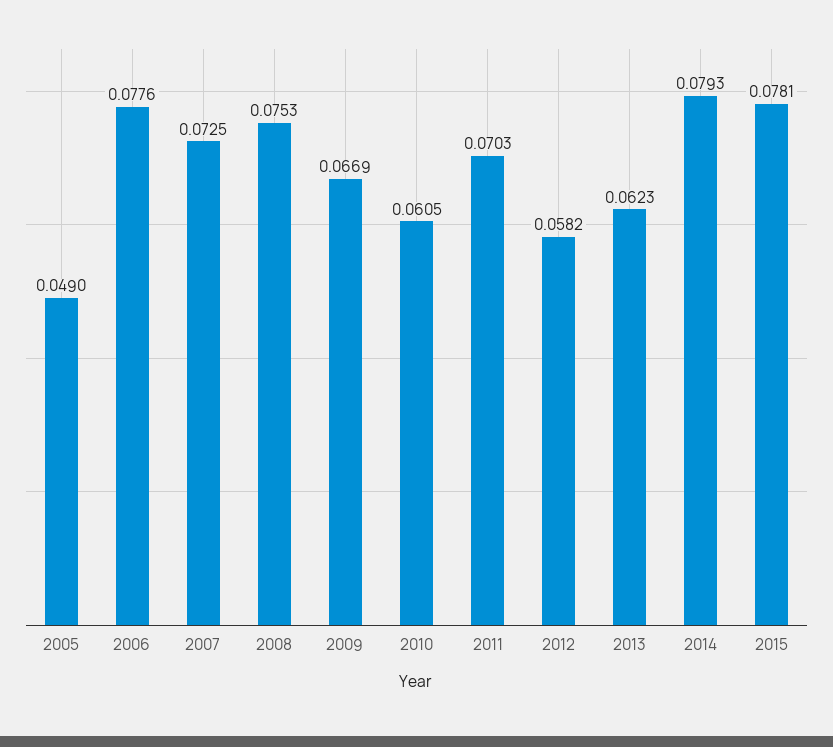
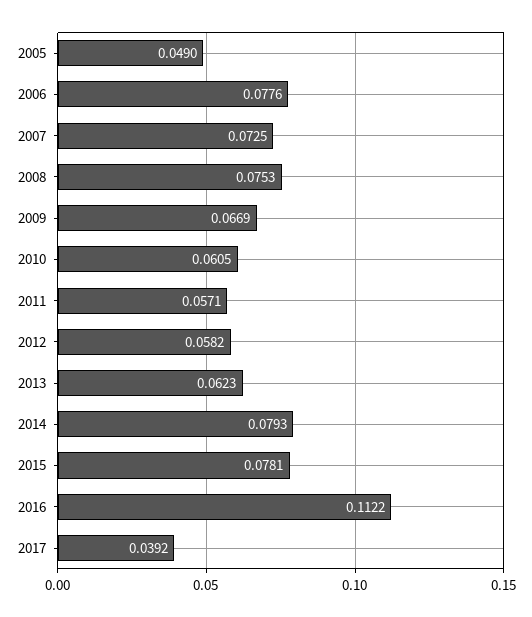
2011: 0.0703 -> 0.0571
2016: none -> 0.1122
2017: none -> 0.0392

